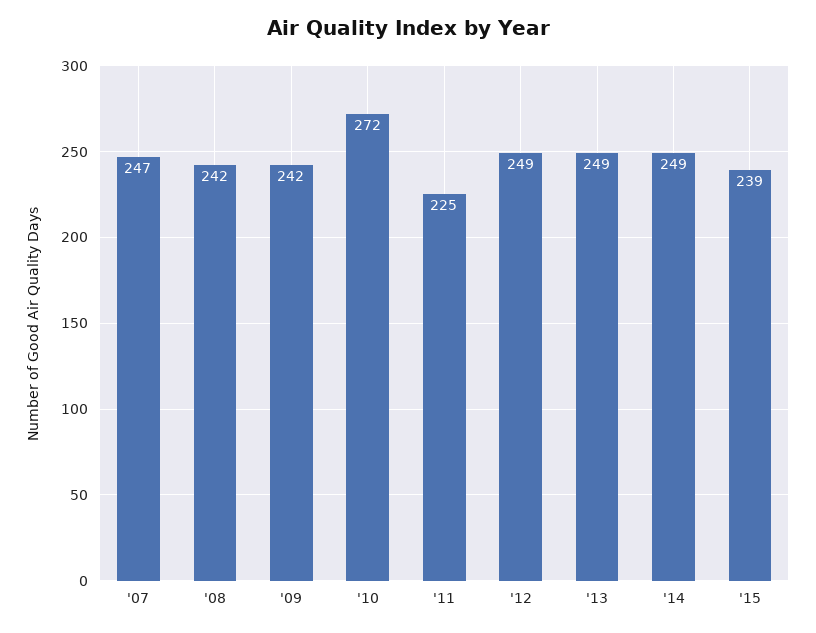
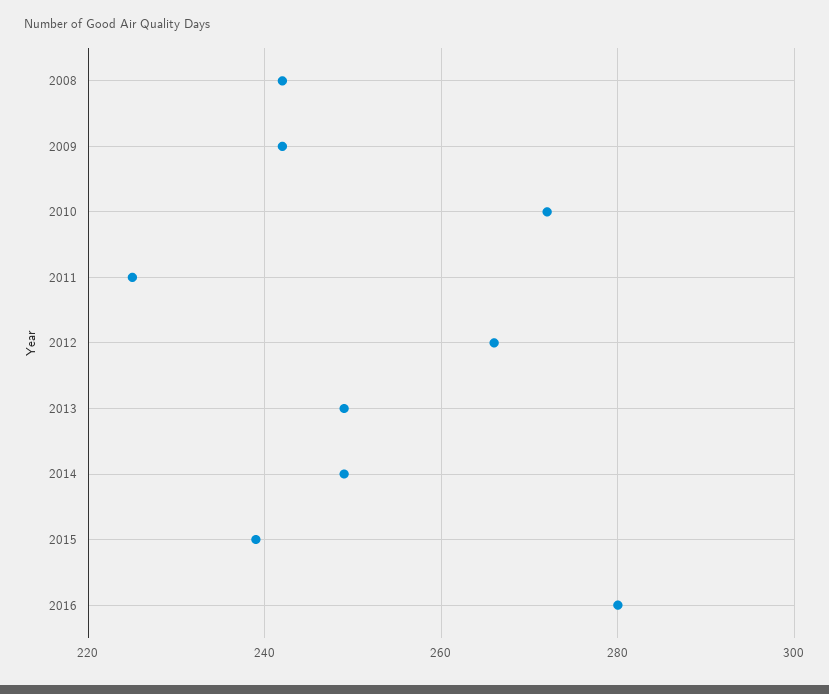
'07: 247 -> none
'12: 249 -> 265
2016: none -> 280

